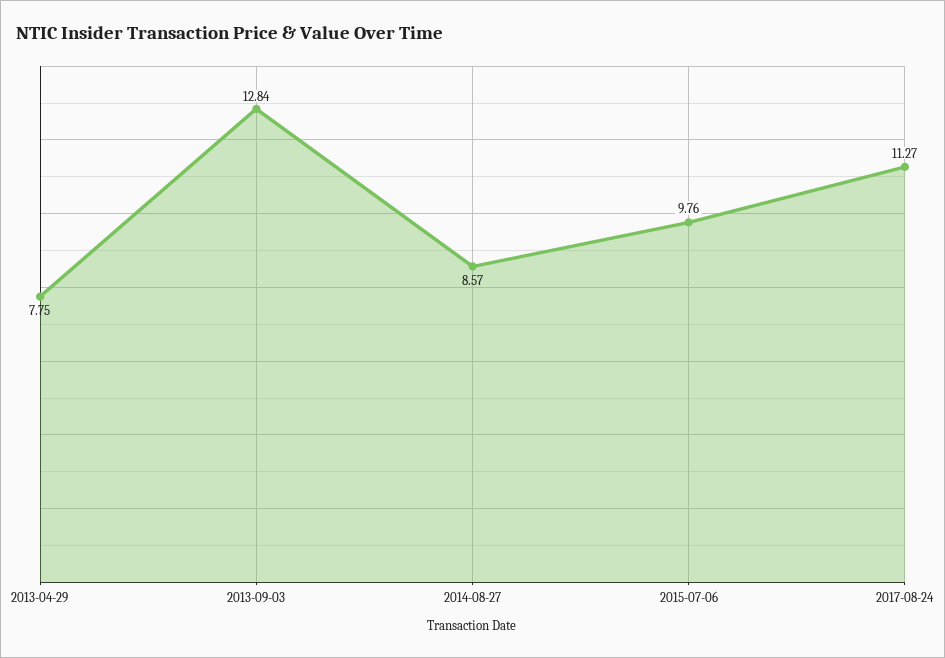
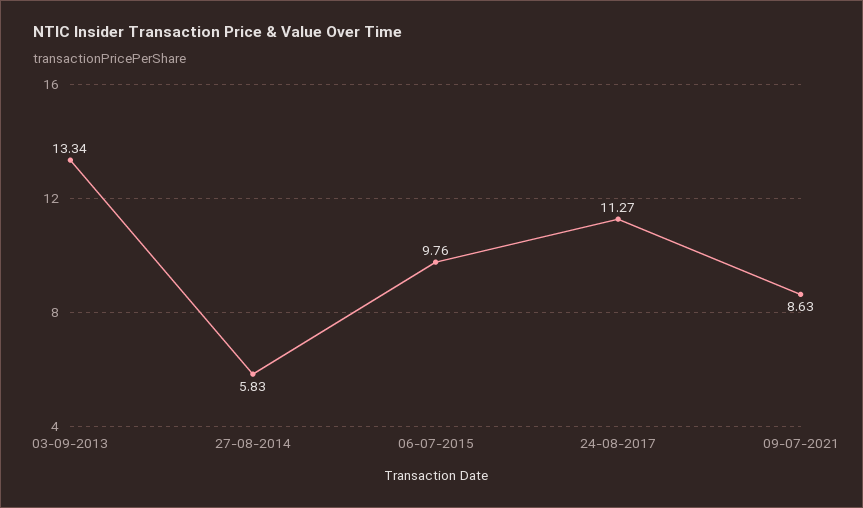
2013-04-29: 7.75 -> none
2013-09-03: 12.84 -> 13.34
2014-08-27: 8.57 -> 5.83
09-07-2021: none -> 8.63

